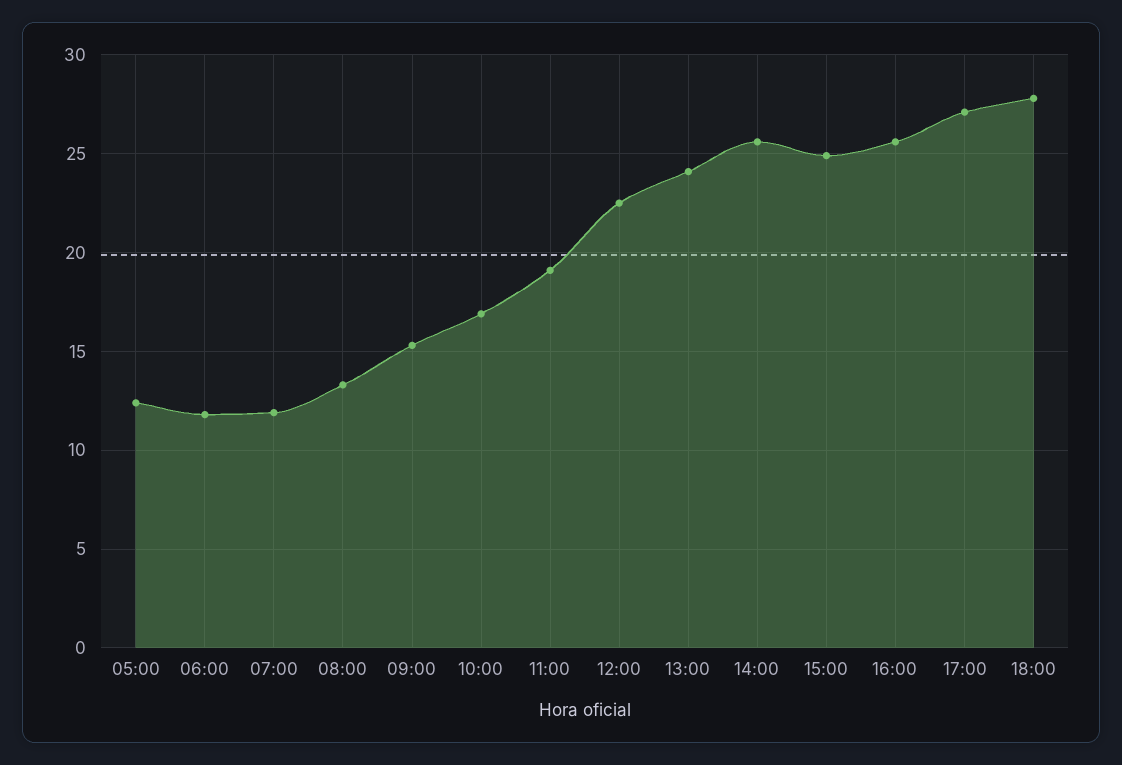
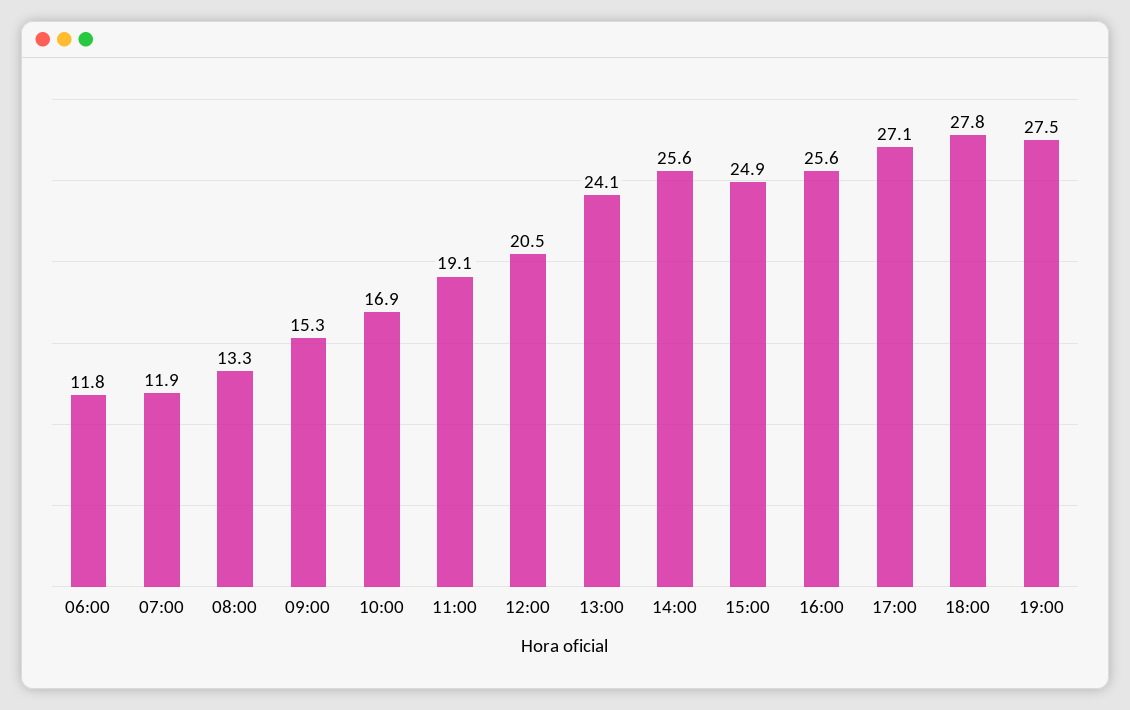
05:00: 12.5 -> none
12:00: 22.5 -> 20.5
19:00: none -> 27.5

